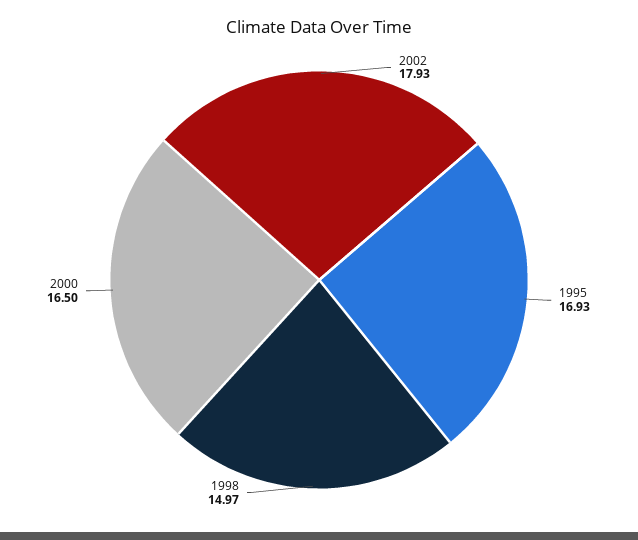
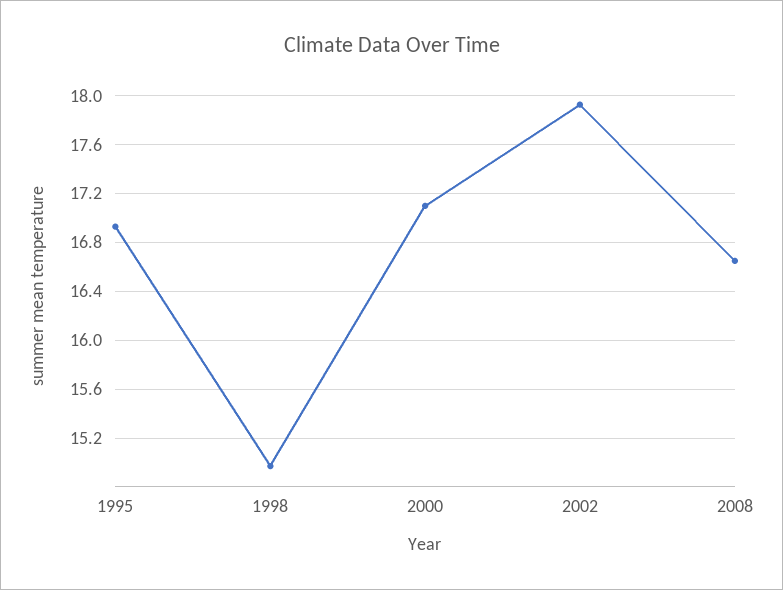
2000: 16.5 -> 17.1
2008: none -> 16.65

